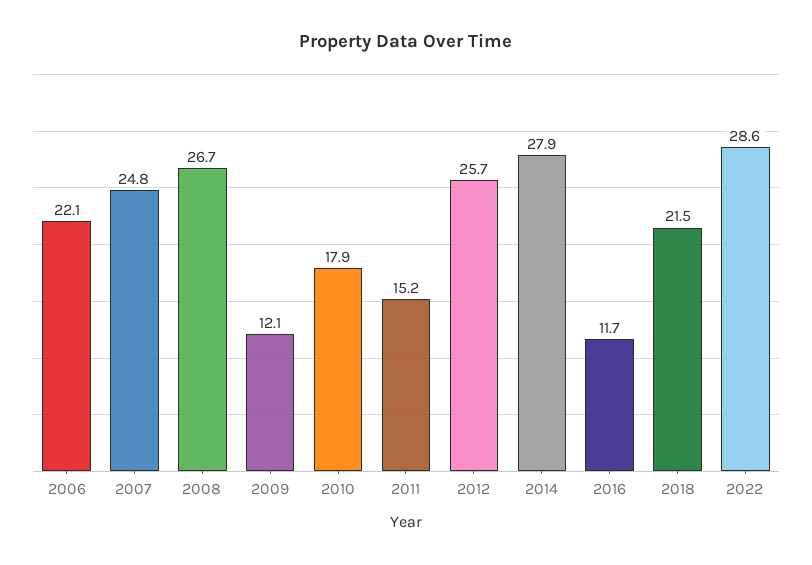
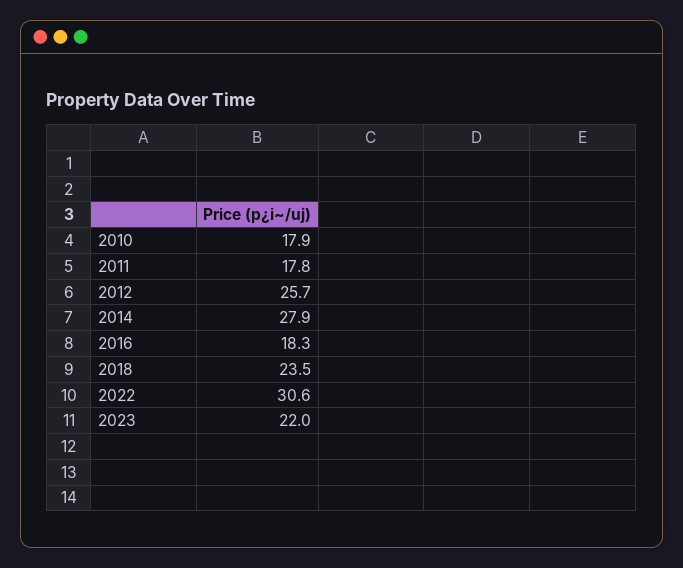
2006: 22.1 -> none
2007: 24.8 -> none
2008: 26.7 -> none
2009: 12.1 -> none
2011: 15.2 -> 17.8
2016: 11.7 -> 18.3
2018: 21.5 -> 23.5
2022: 28.6 -> 30.6
2023: none -> 22

